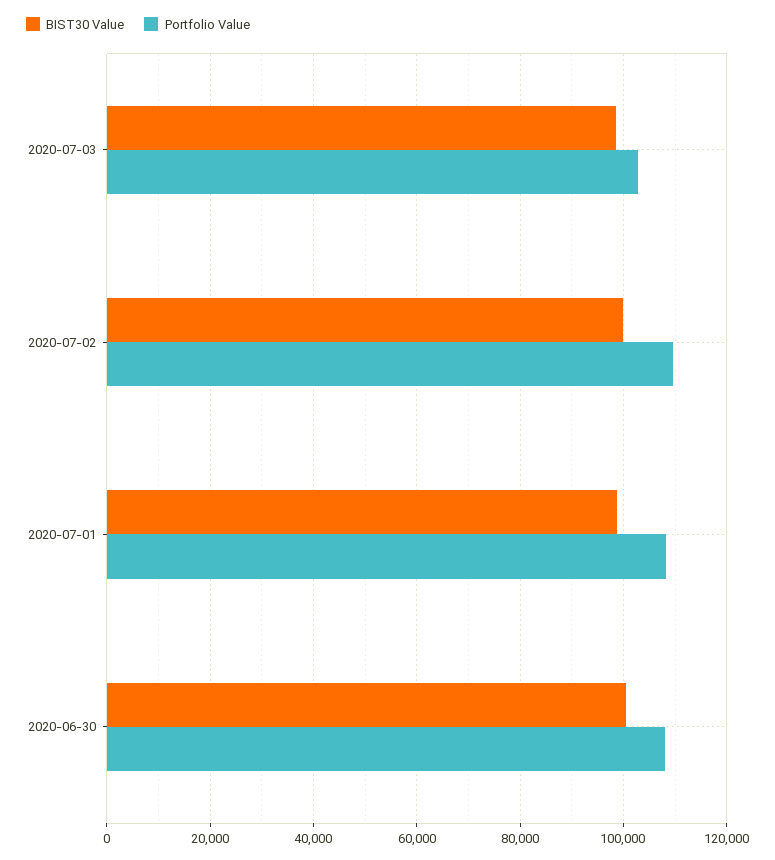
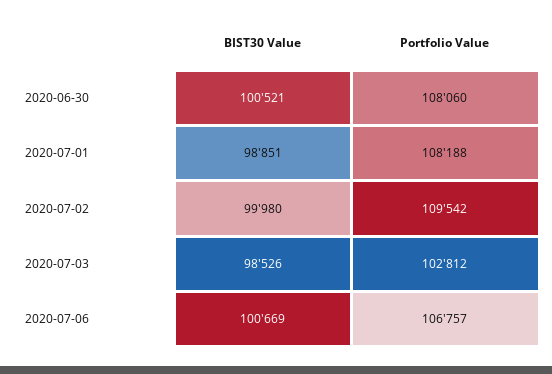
BIST30 Value, 2020-07-06: none -> 100669
Portfolio Value, 2020-07-06: none -> 106757

